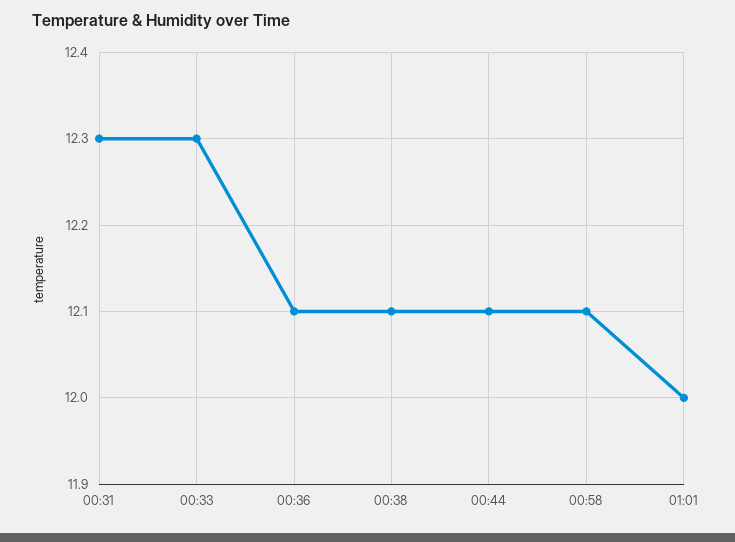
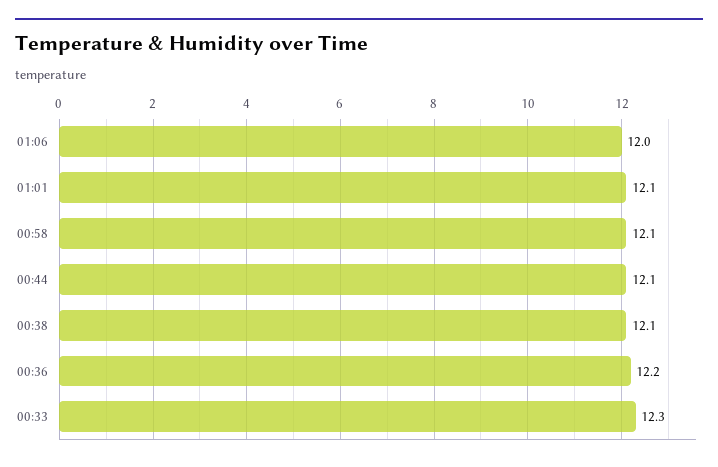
00:31: 12.3 -> none
00:36: 12.1 -> 12.2
01:01: 12 -> 12.1
01:06: none -> 12

